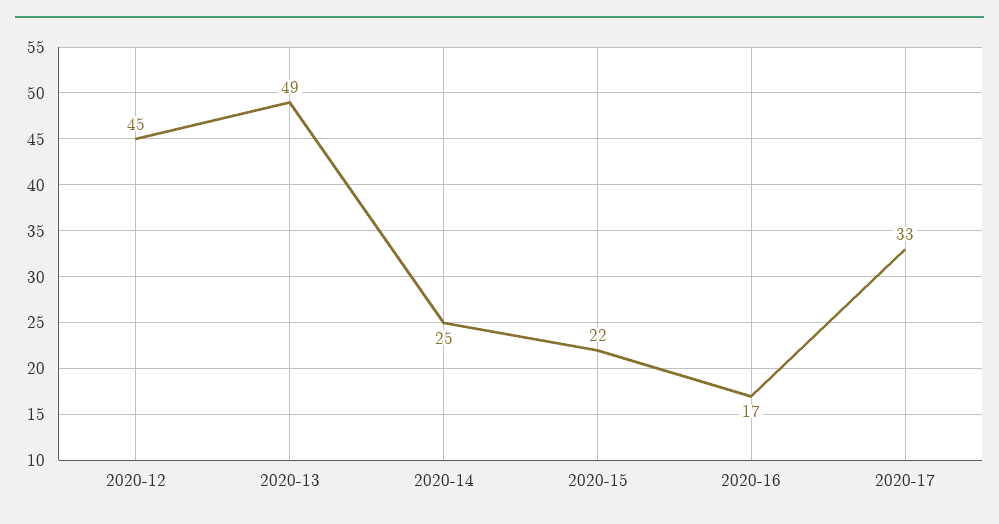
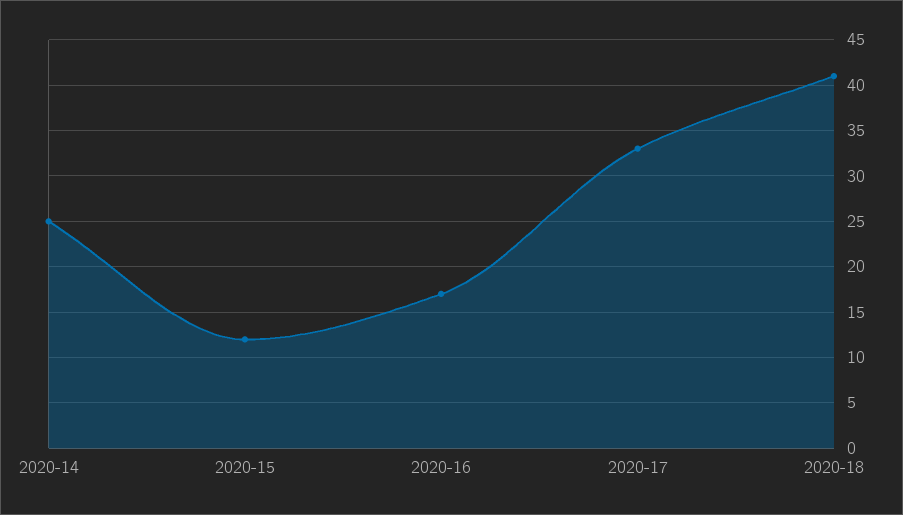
2020-12: 45 -> none
2020-13: 49 -> none
2020-15: 22 -> 12
2020-18: none -> 41

